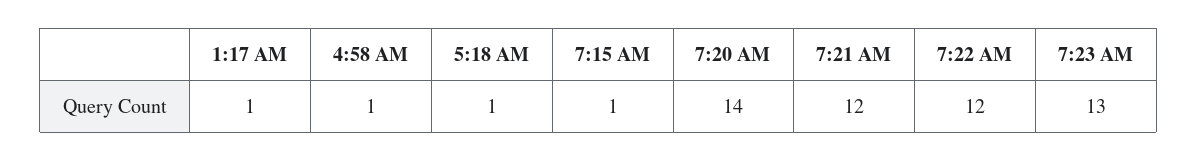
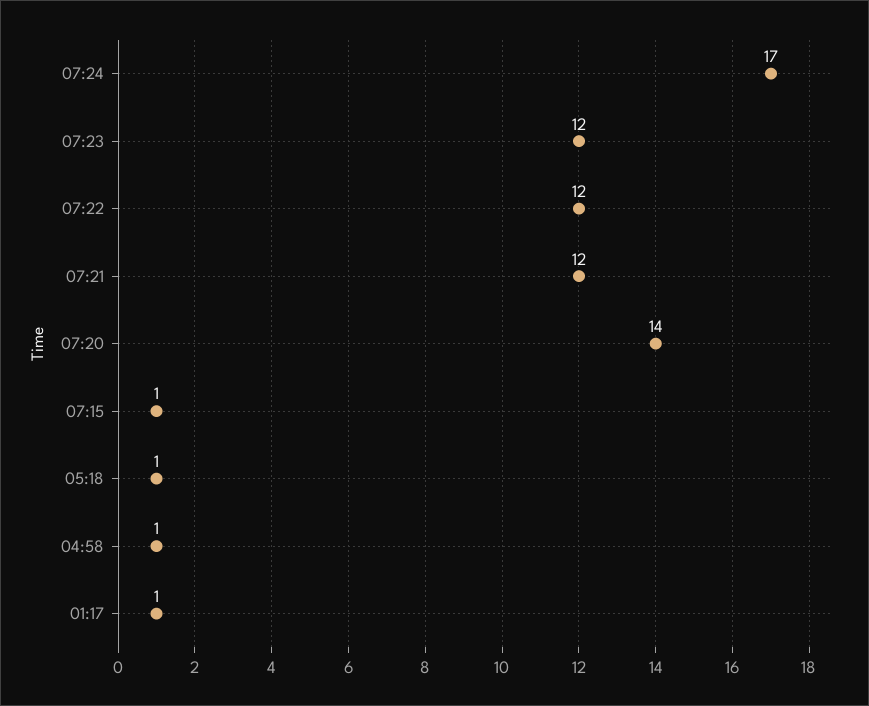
7:23 AM: 13 -> 12
07:24: none -> 17

